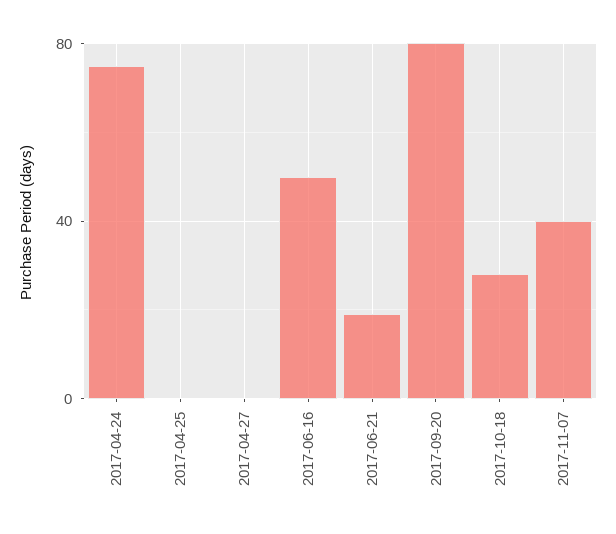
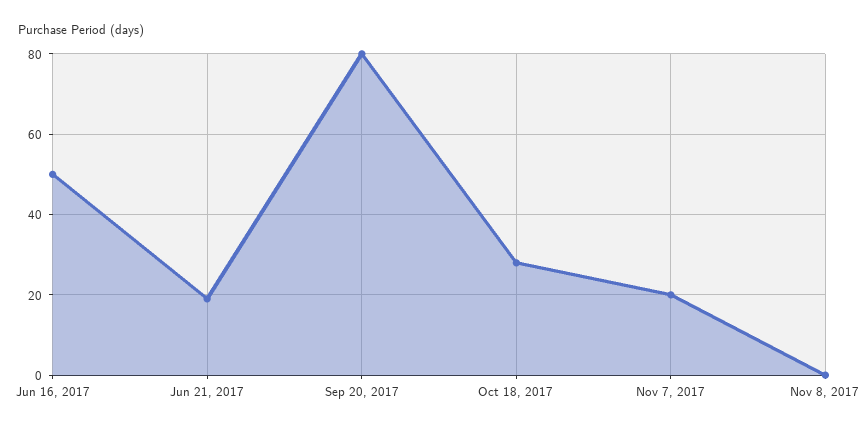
2017-04-24: 75 -> none
2017-04-25: 0 -> none
2017-04-27: 0 -> none
2017-11-07: 40 -> 20
Nov 8, 2017: none -> 0

